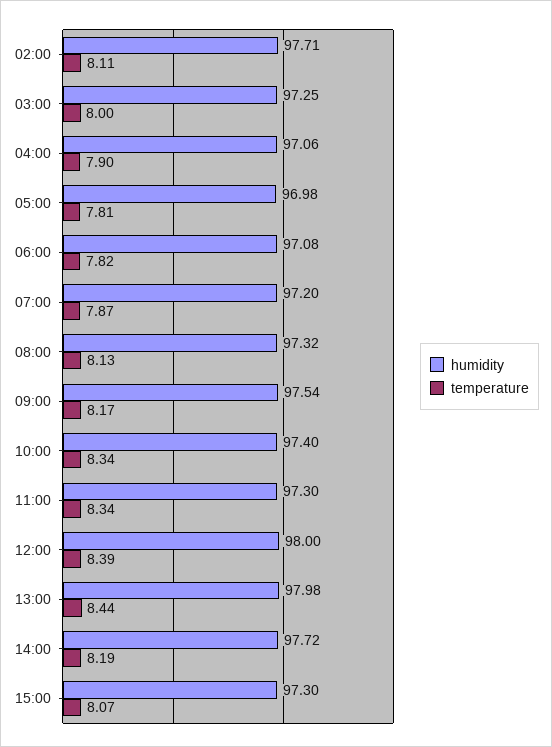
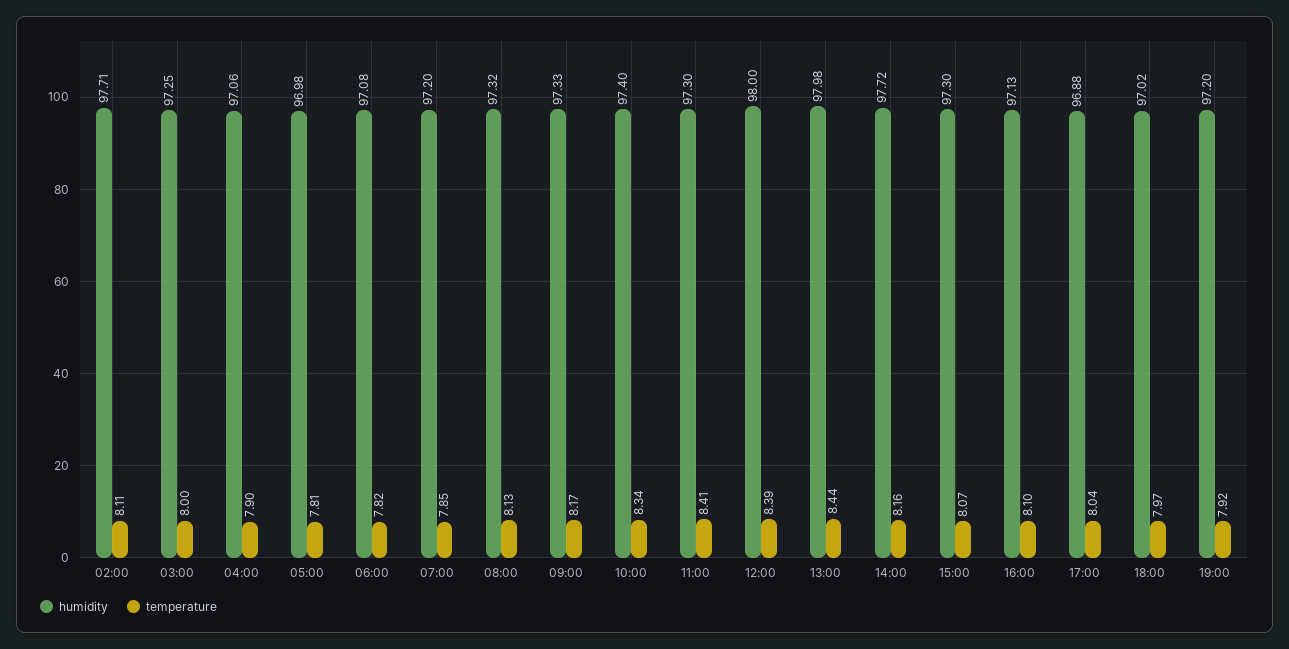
temperature, 07:00: 7.87 -> 7.85
humidity, 09:00: 97.54 -> 97.33
temperature, 11:00: 8.34 -> 8.41
temperature, 14:00: 8.19 -> 8.16
humidity, 16:00: none -> 97.13
temperature, 16:00: none -> 8.1
humidity, 17:00: none -> 96.88
temperature, 17:00: none -> 8.04
humidity, 18:00: none -> 97.02
temperature, 18:00: none -> 7.97
humidity, 19:00: none -> 97.2
temperature, 19:00: none -> 7.92

